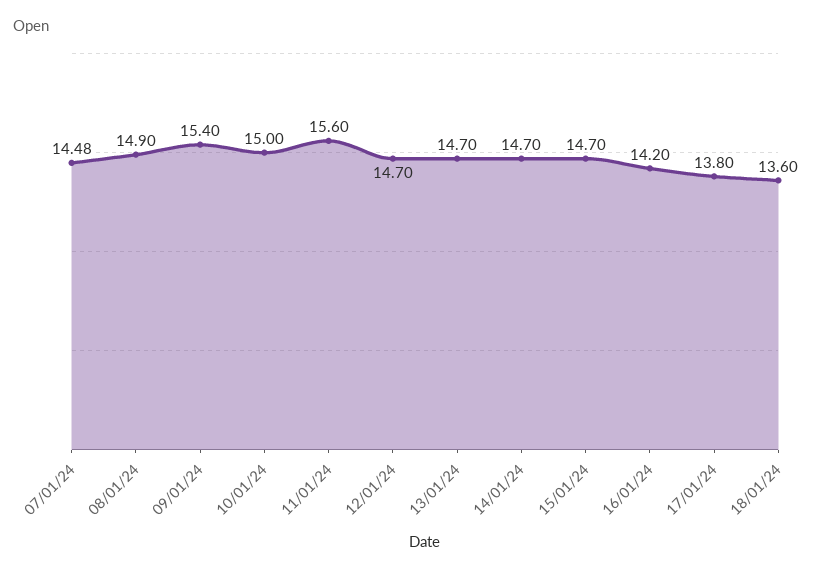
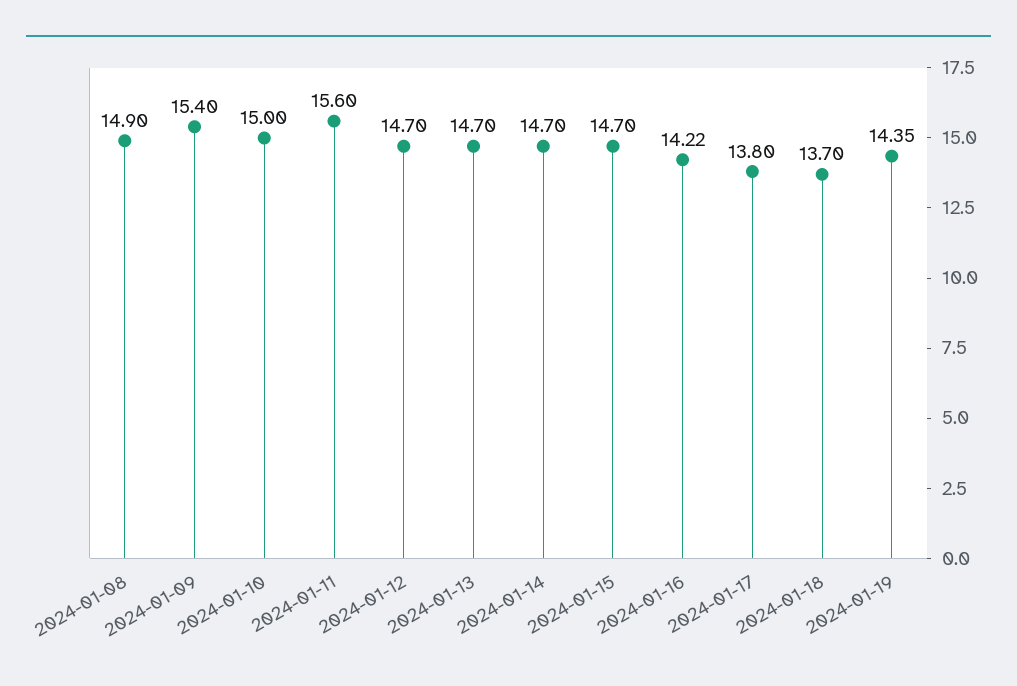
07/01/24: 14.48 -> none
16/01/24: 14.2 -> 14.22
18/01/24: 13.6 -> 13.7
2024-01-19: none -> 14.35

